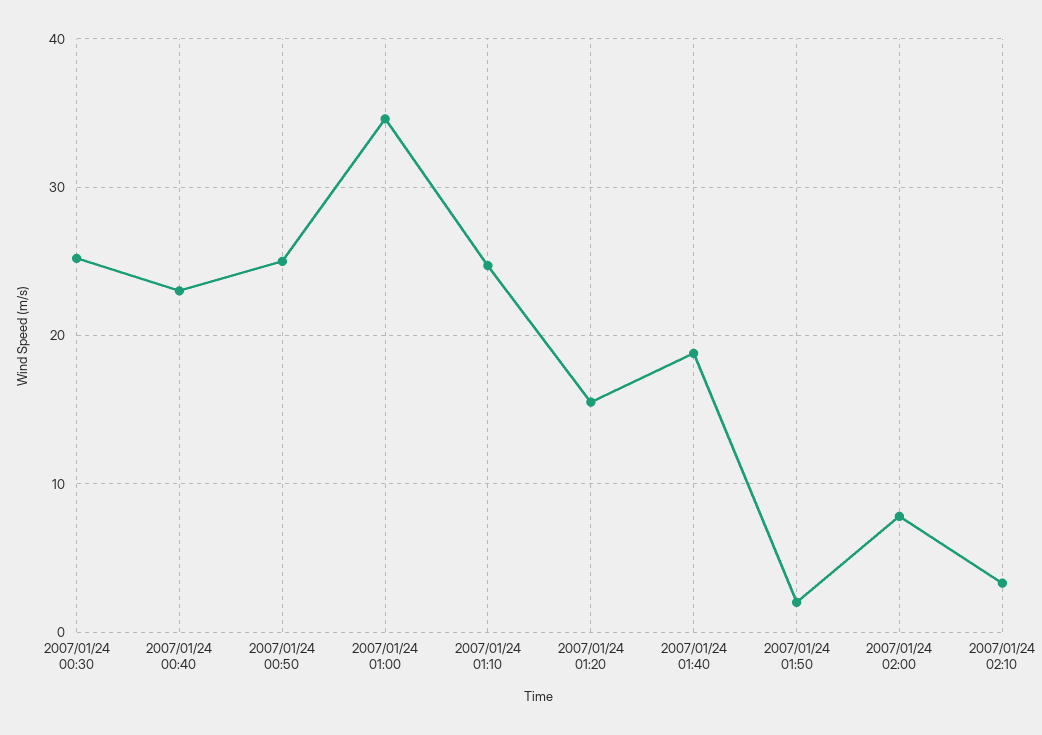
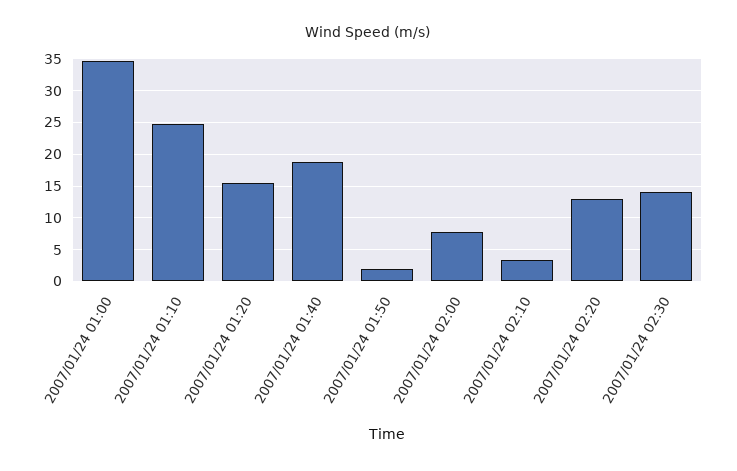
2007/01/24 00:30: 25 -> none
2007/01/24 00:40: 23 -> none
2007/01/24 00:50: 25 -> none
2007/01/24 02:20: none -> 13
2007/01/24 02:30: none -> 14

